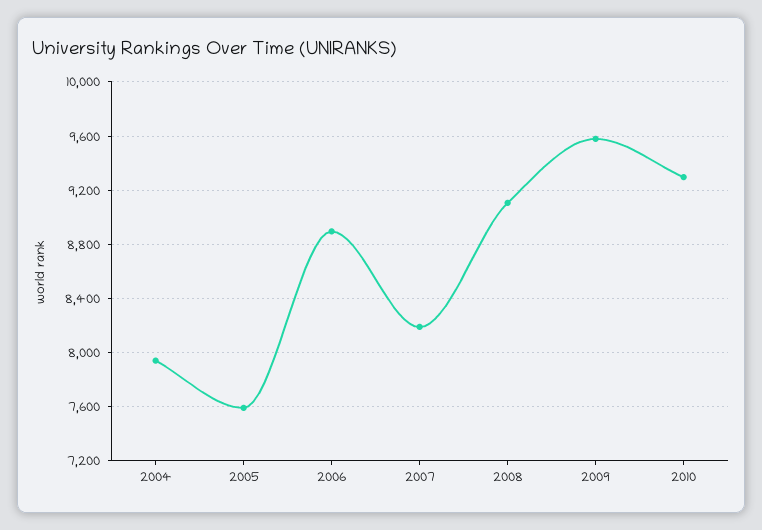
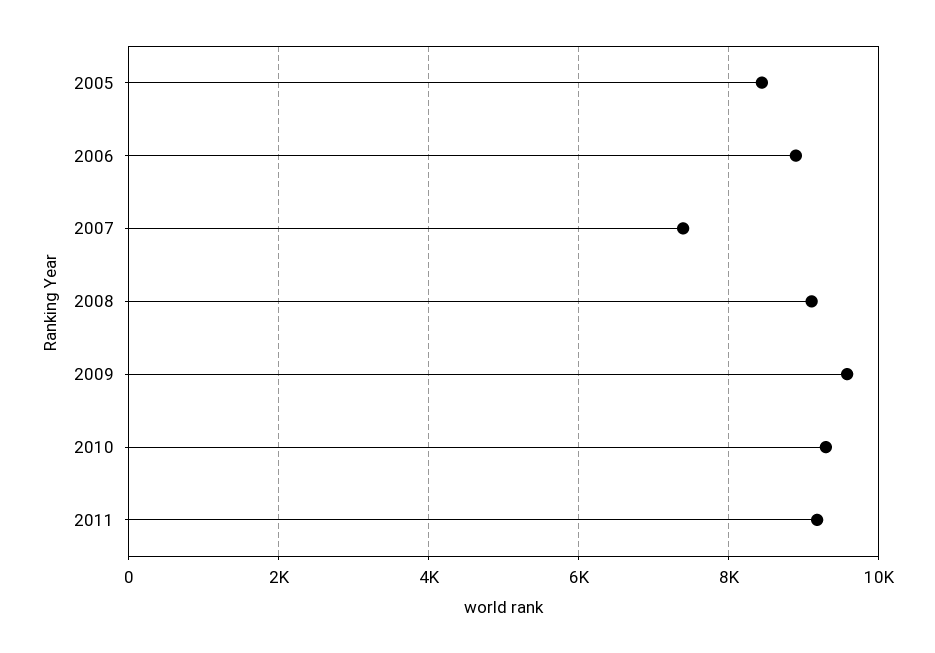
2004: 7950 -> none
2005: 7600 -> 8400
2007: 8200 -> 7400
2011: none -> 9200

